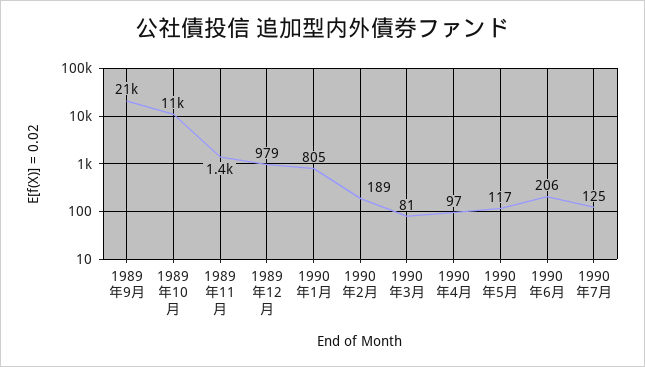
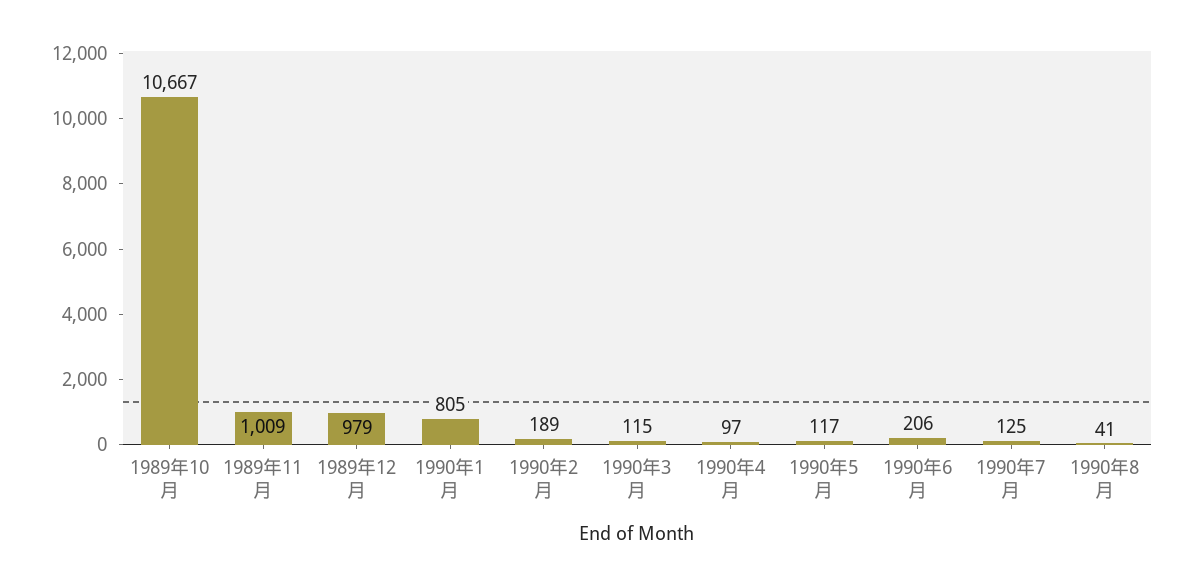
1989年9月: 21000 -> none
1989年11月: 1400 -> 1009
1990年3月: 81 -> 115
1990年8月: none -> 41

